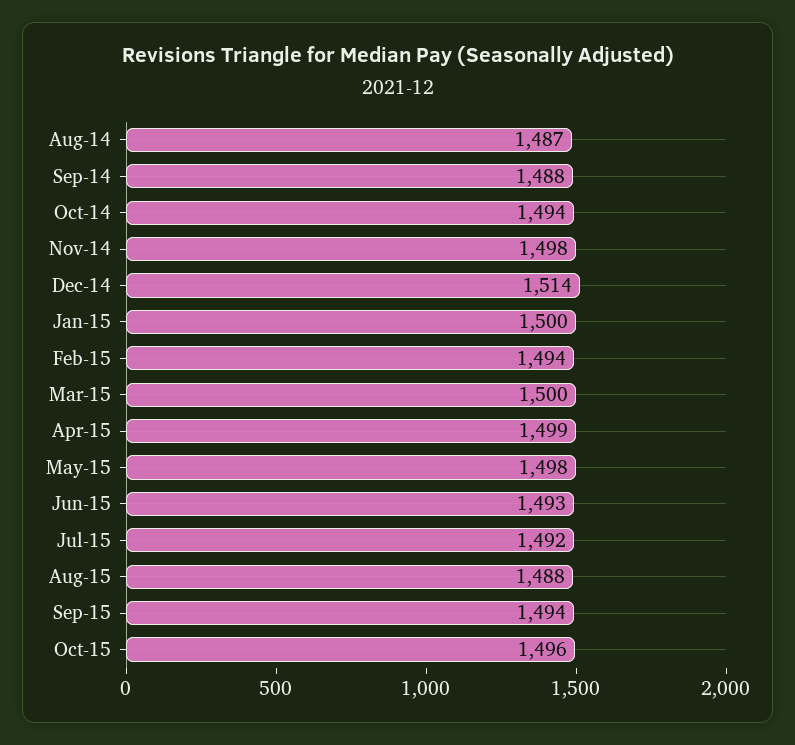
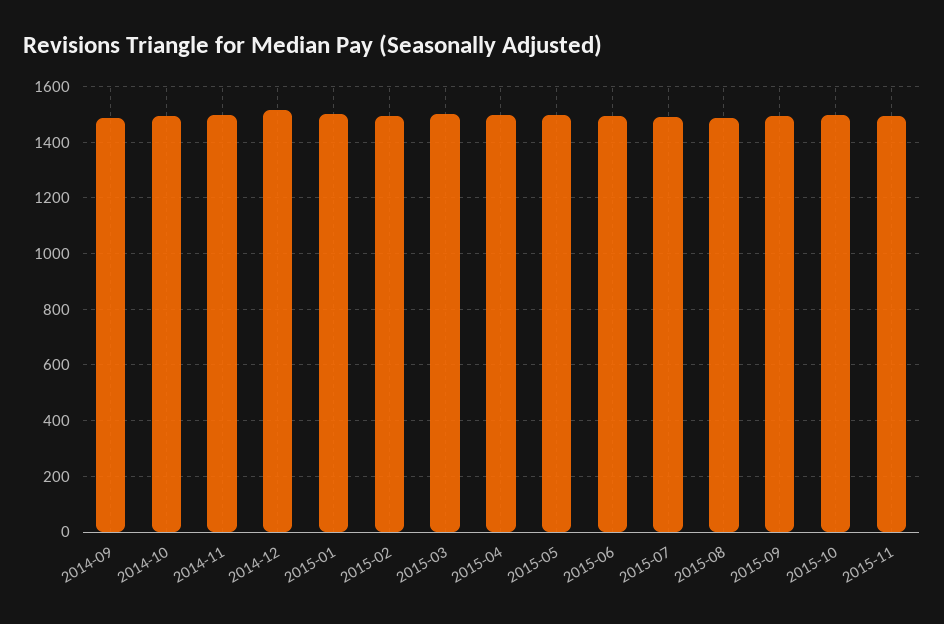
Aug-14: 1487 -> none
2015-11: none -> 1500

